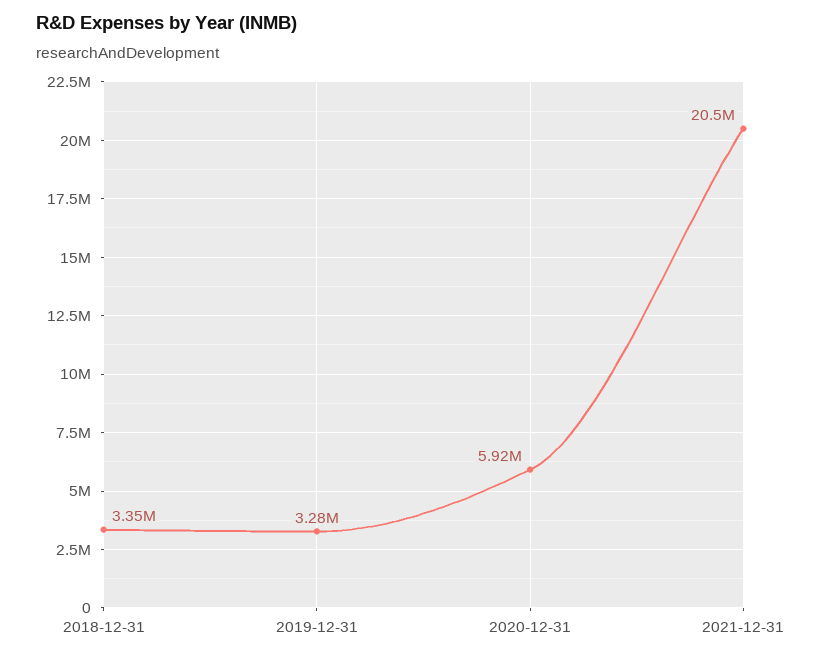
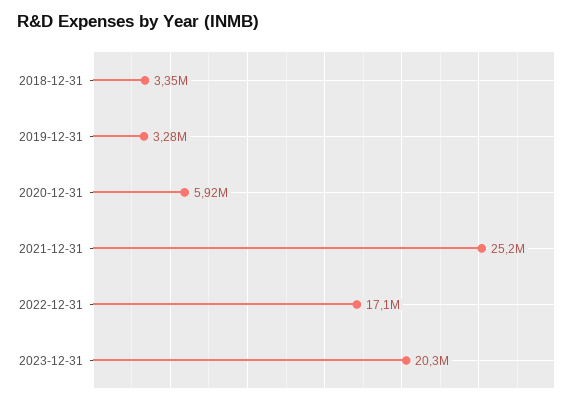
2021-12-31: 20500000 -> 25200000
2022-12-31: none -> 17100000
2023-12-31: none -> 20300000

